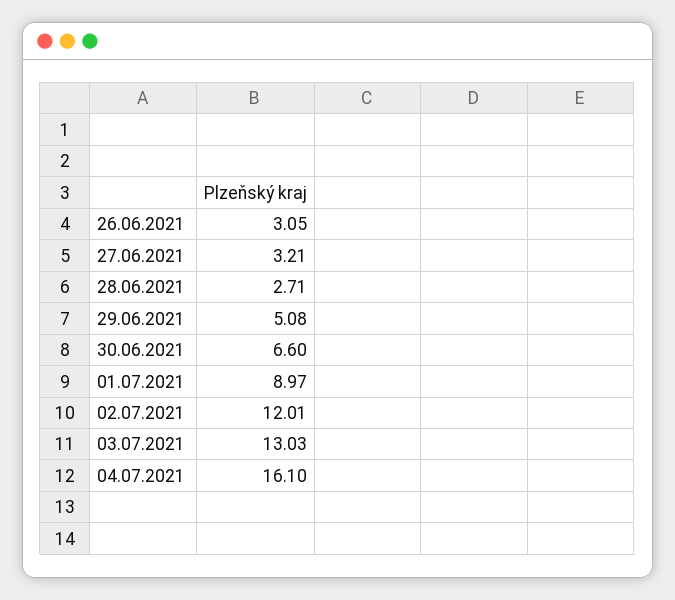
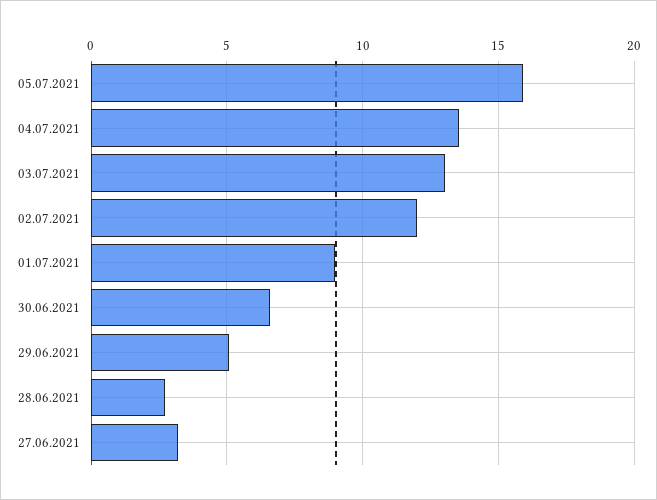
26.06.2021: 3.05 -> none
04.07.2021: 16.1 -> 13.5
05.07.2021: none -> 16

